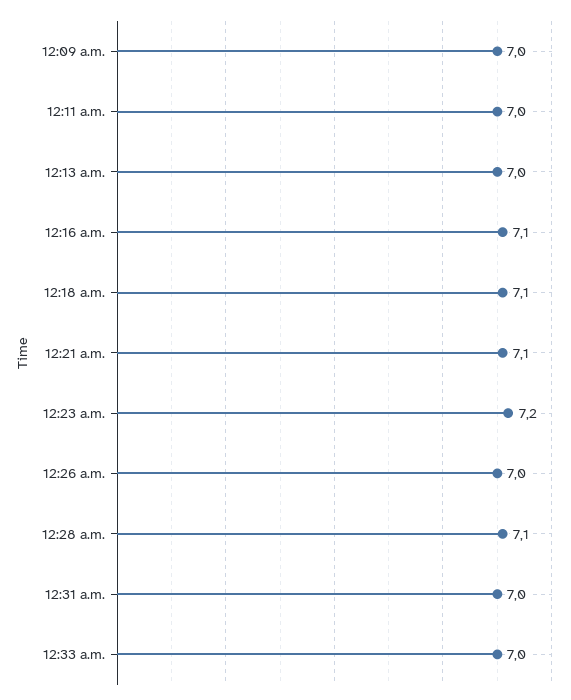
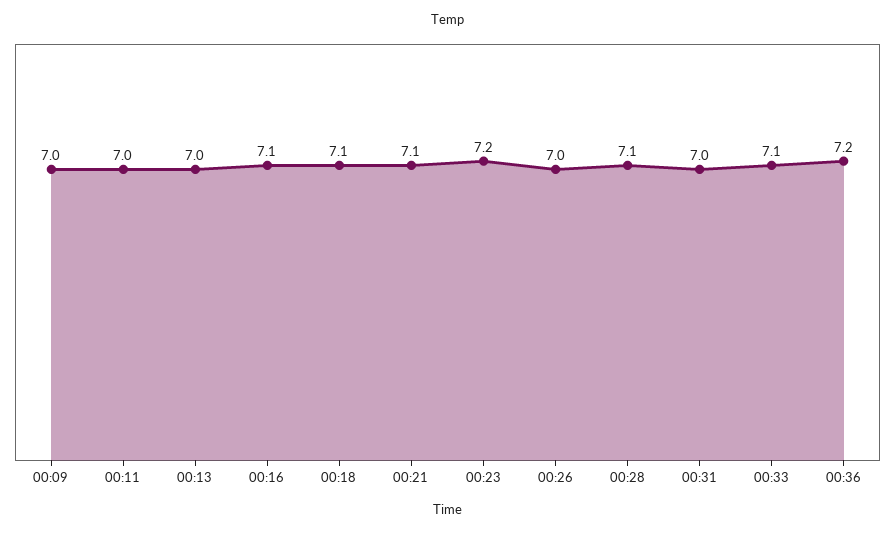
12:33 a.m.: 7 -> 7.1
00:36: none -> 7.2

